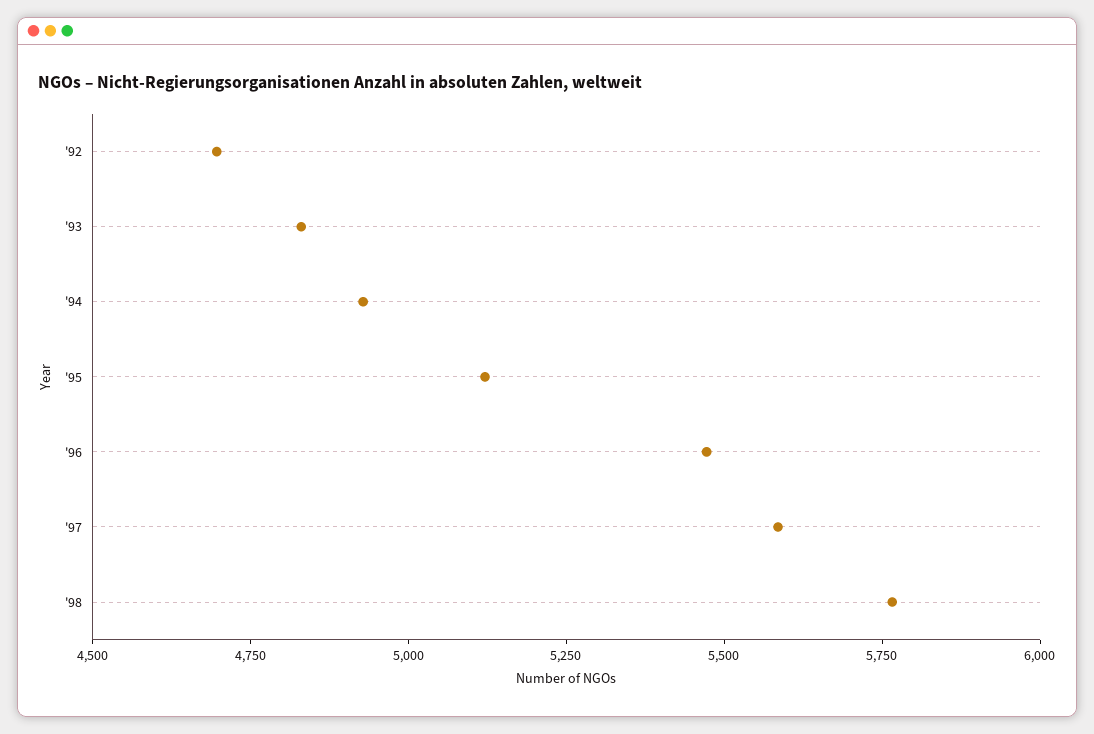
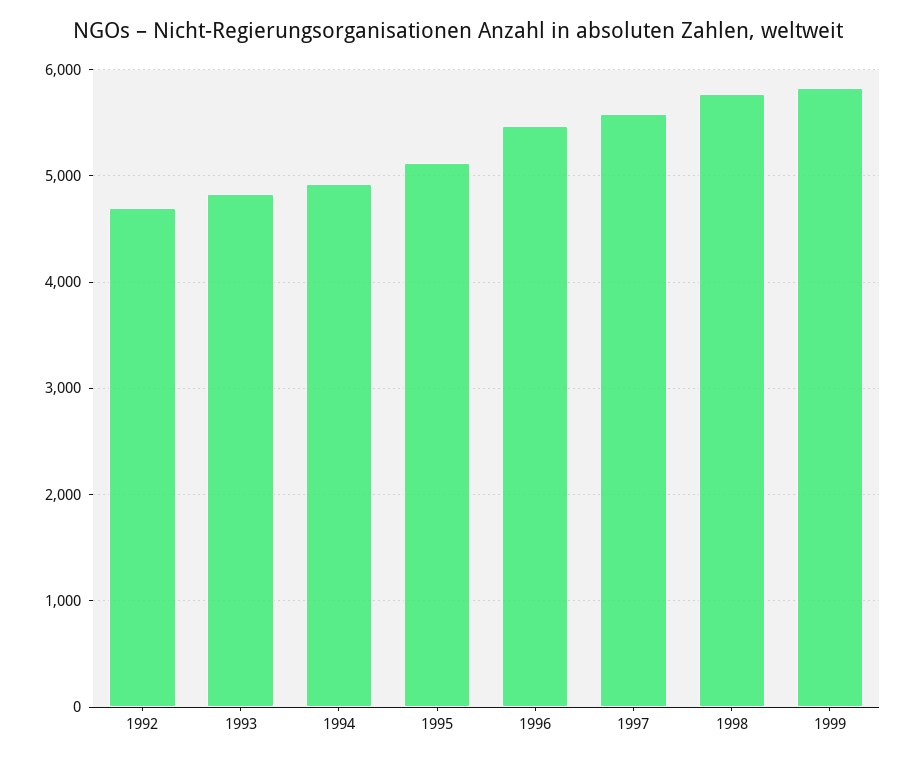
1999: none -> 5800

